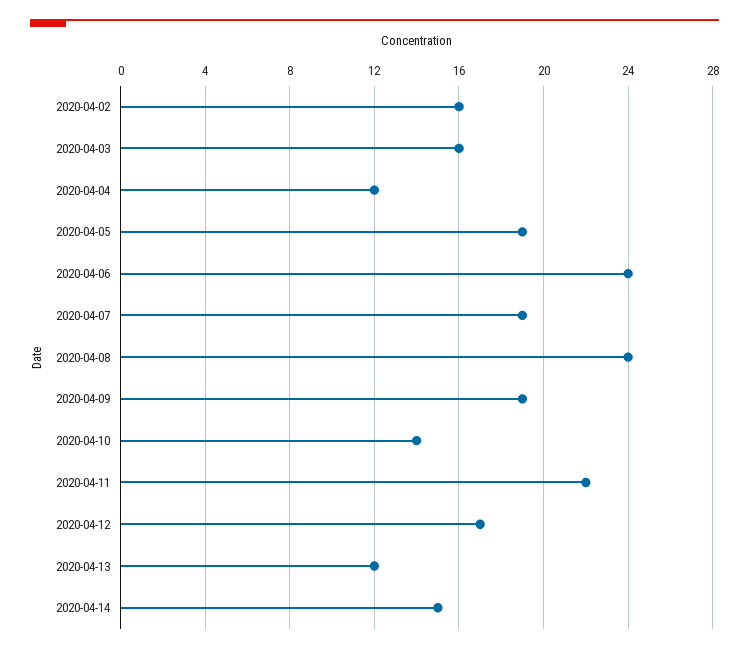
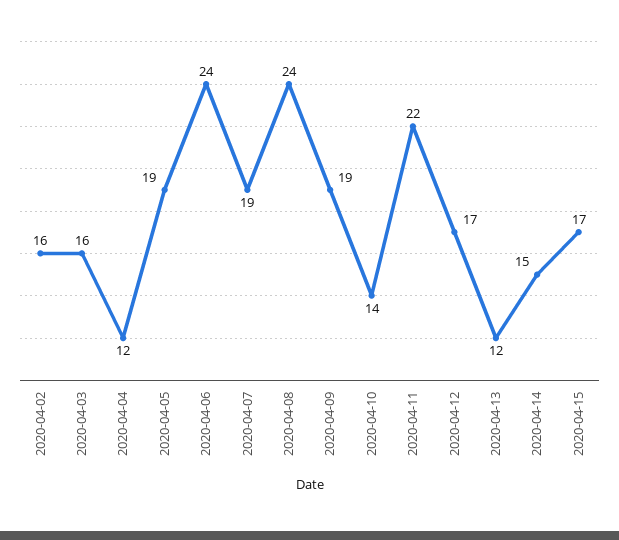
2020-04-15: none -> 17

